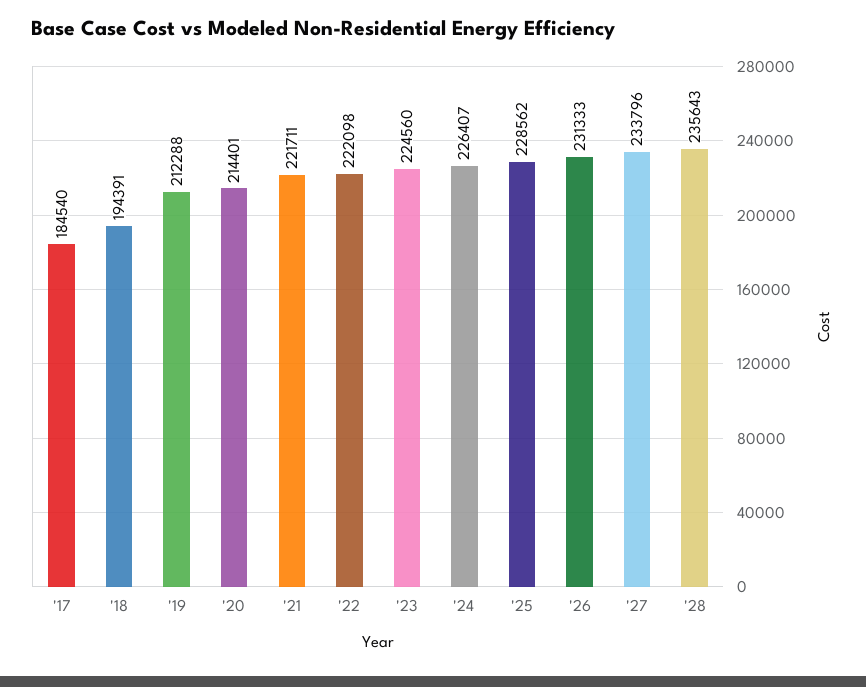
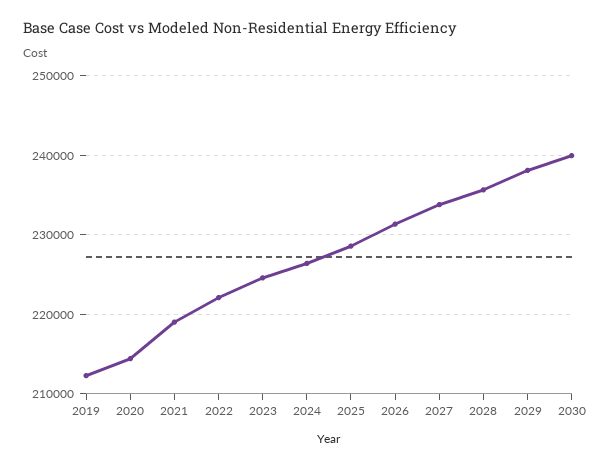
'17: 184540 -> none
'18: 194391 -> none
'21: 221711 -> 219000
2029: none -> 238000
2030: none -> 240000

